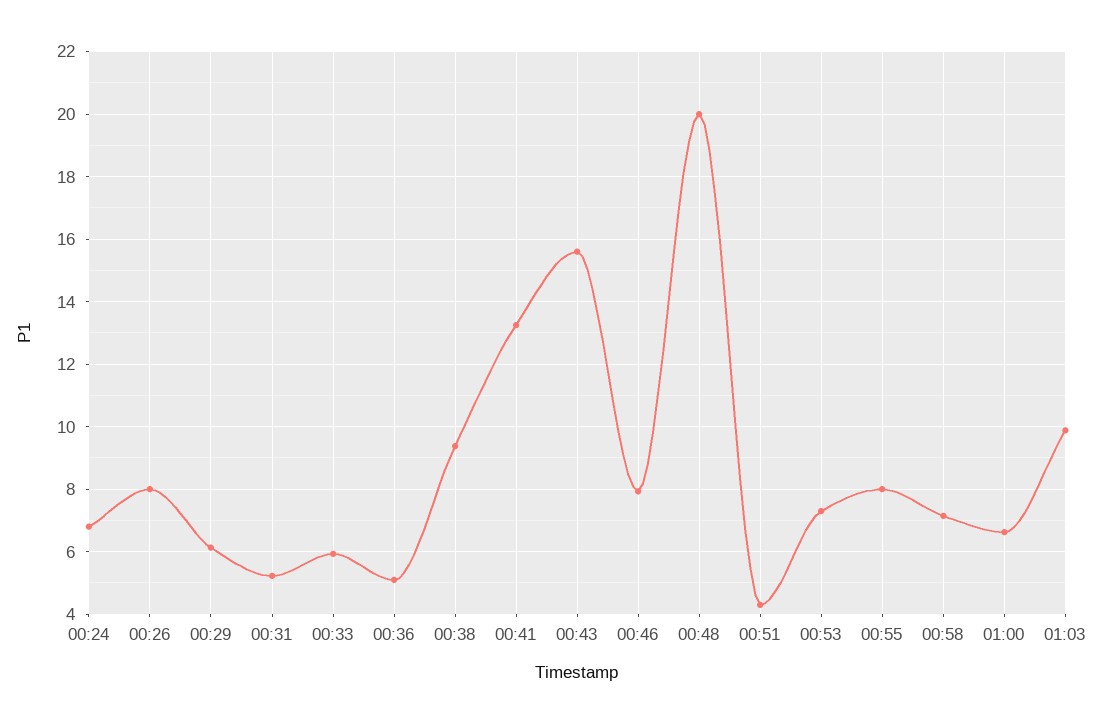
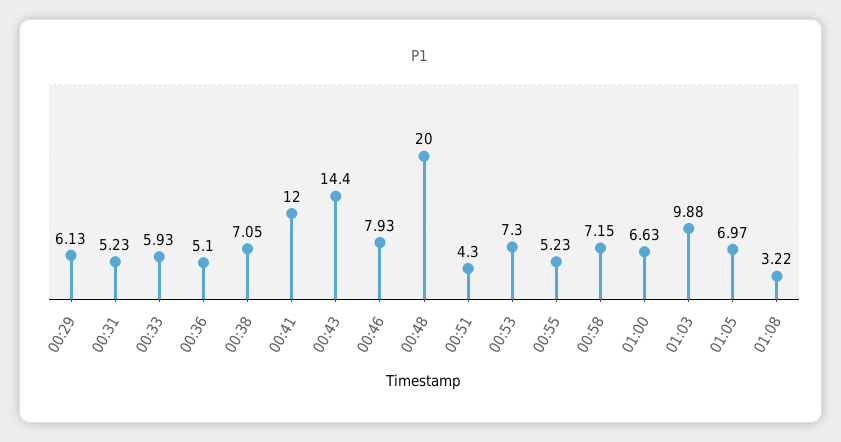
00:24: 6.8 -> none
00:26: 8 -> none
00:38: 9.4 -> 7.05
00:41: 13.2 -> 12
00:43: 15.6 -> 14.4
00:55: 8 -> 5.23
01:05: none -> 6.97
01:08: none -> 3.22

